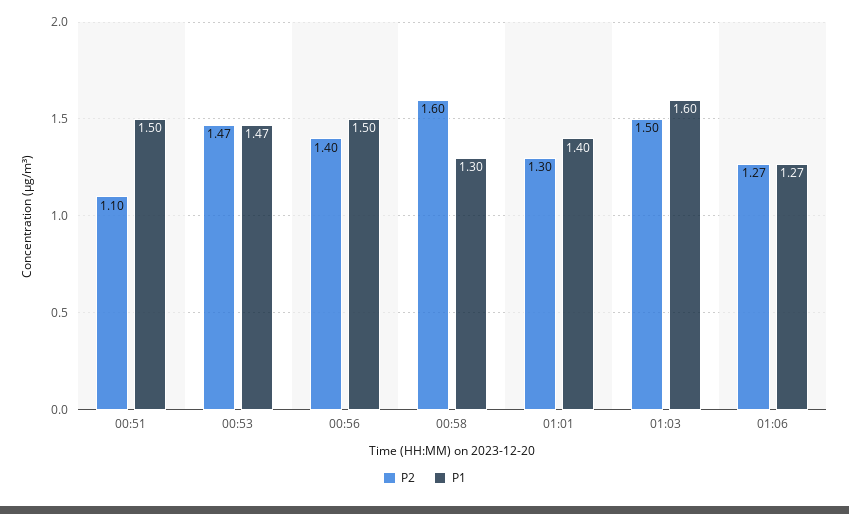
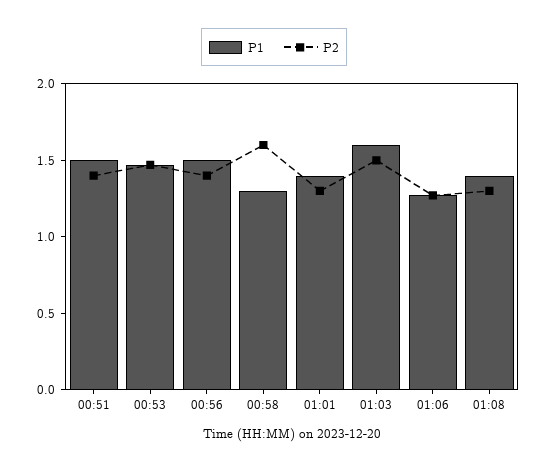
P2, 00:51: 1.1 -> 1.4
P1, 01:08: none -> 1.4
P2, 01:08: none -> 1.3

